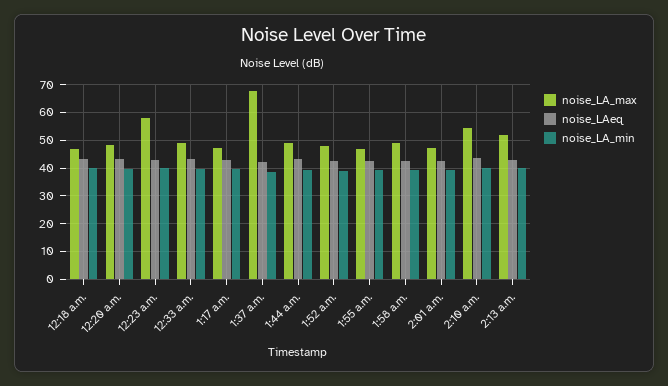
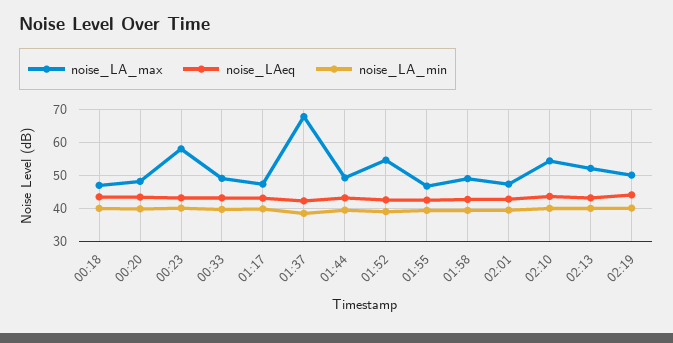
noise_LA_max, 1:52 a.m.: 47.5 -> 54
noise_LA_max, 02:19: none -> 50
noise_LAeq, 02:19: none -> 44
noise_LA_min, 02:19: none -> 40

